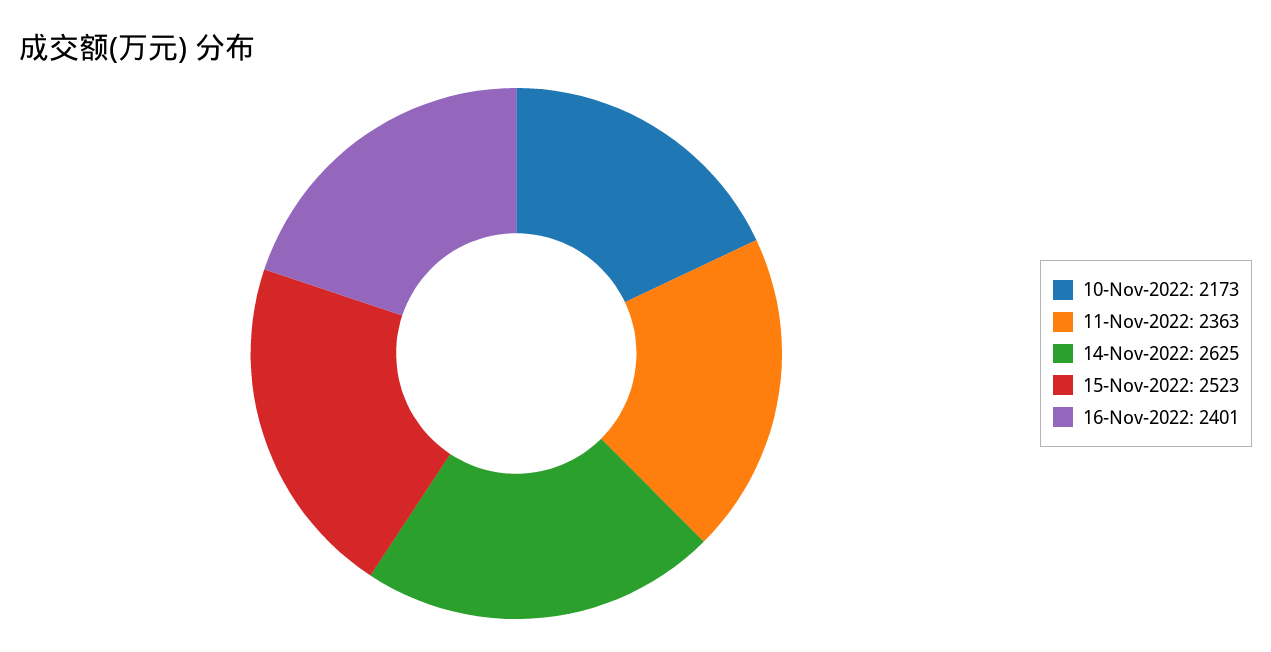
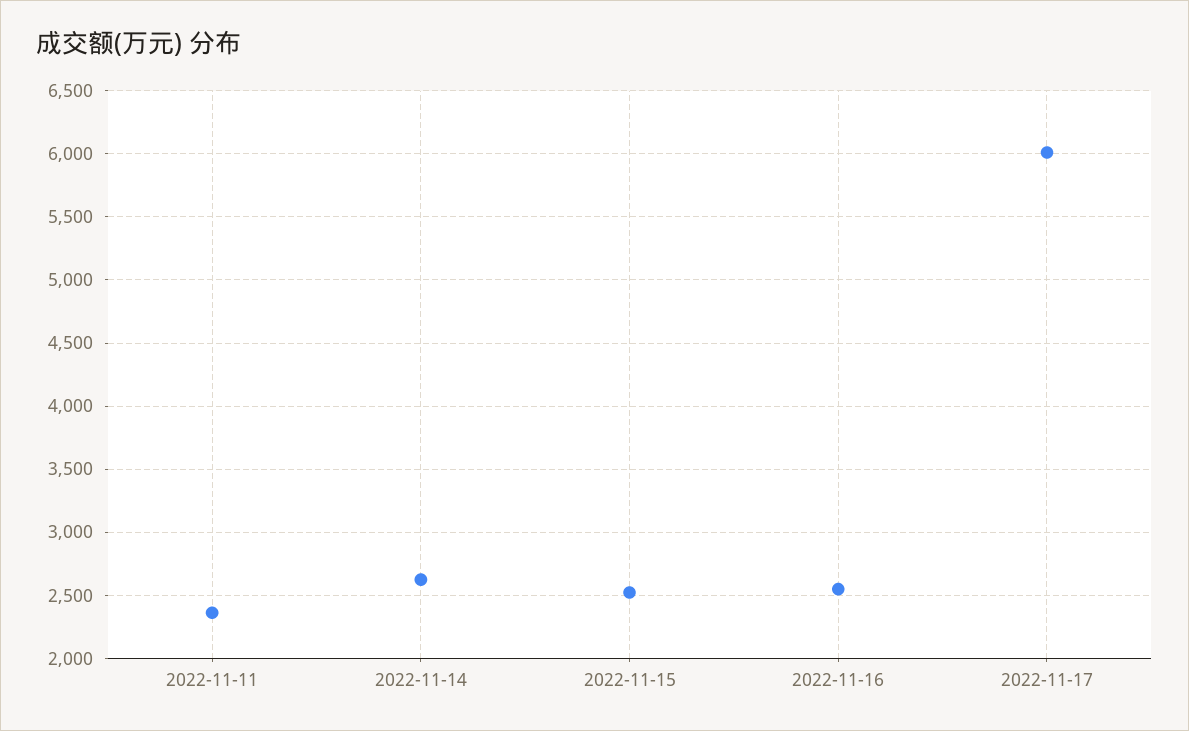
10-Nov-2022: 2173 -> none
16-Nov-2022: 2401 -> 2550
2022-11-17: none -> 6000

